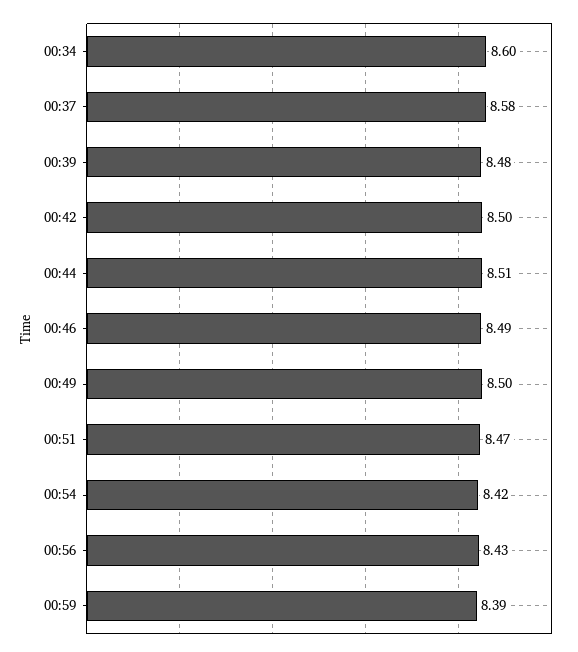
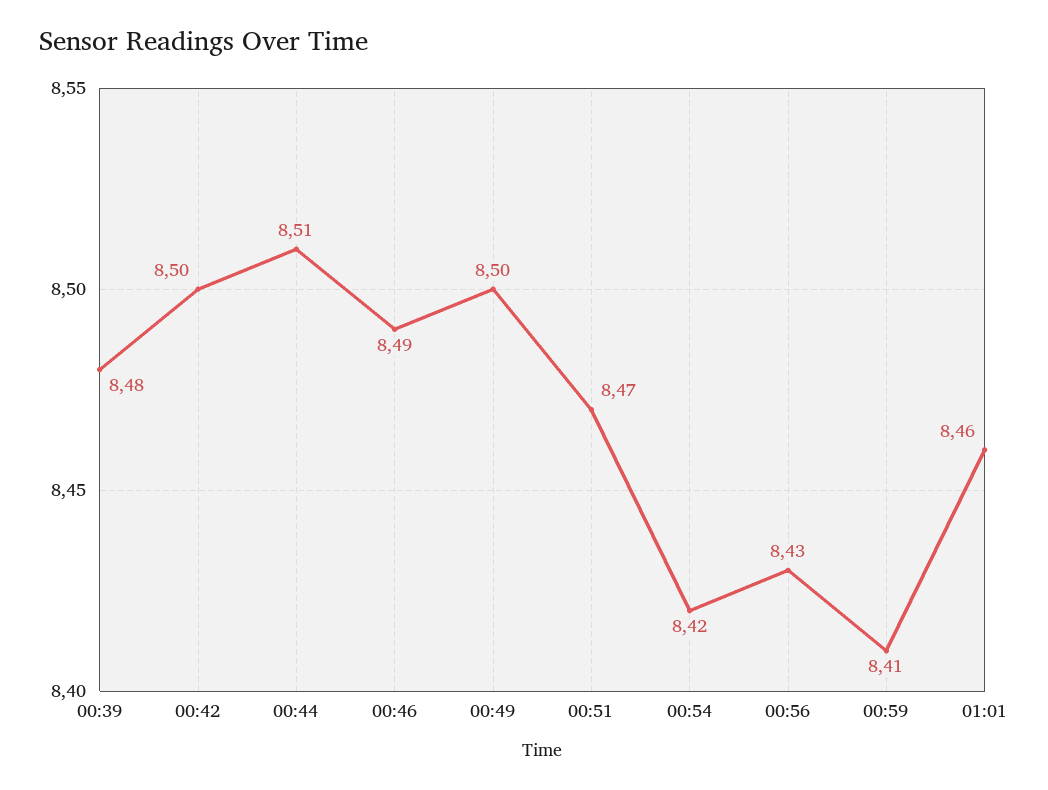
00:34: 8.6 -> none
00:37: 8.58 -> none
00:59: 8.39 -> 8.41
01:01: none -> 8.46

